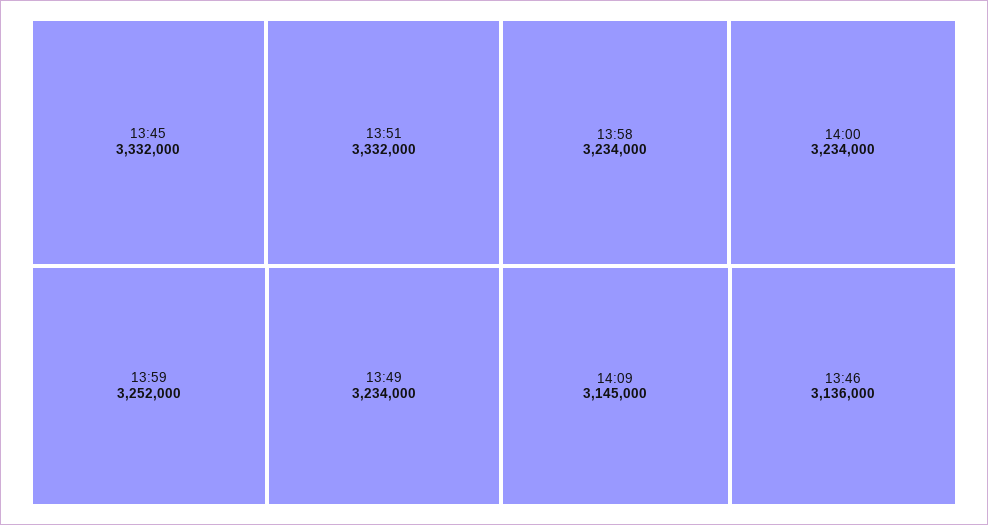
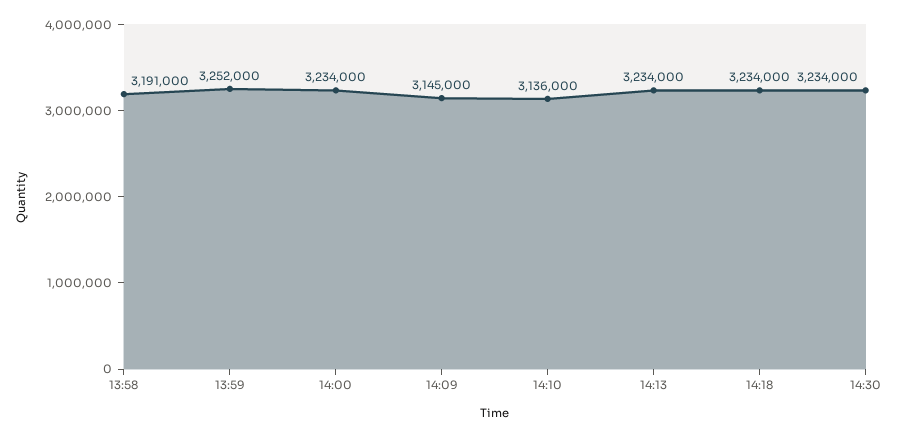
13:45: 3332000 -> none
13:51: 3332000 -> none
13:49: 3234000 -> none
13:58: 3234000 -> 3191000
13:46: 3136000 -> none
14:10: none -> 3136000
14:13: none -> 3234000
14:18: none -> 3234000
14:30: none -> 3234000

